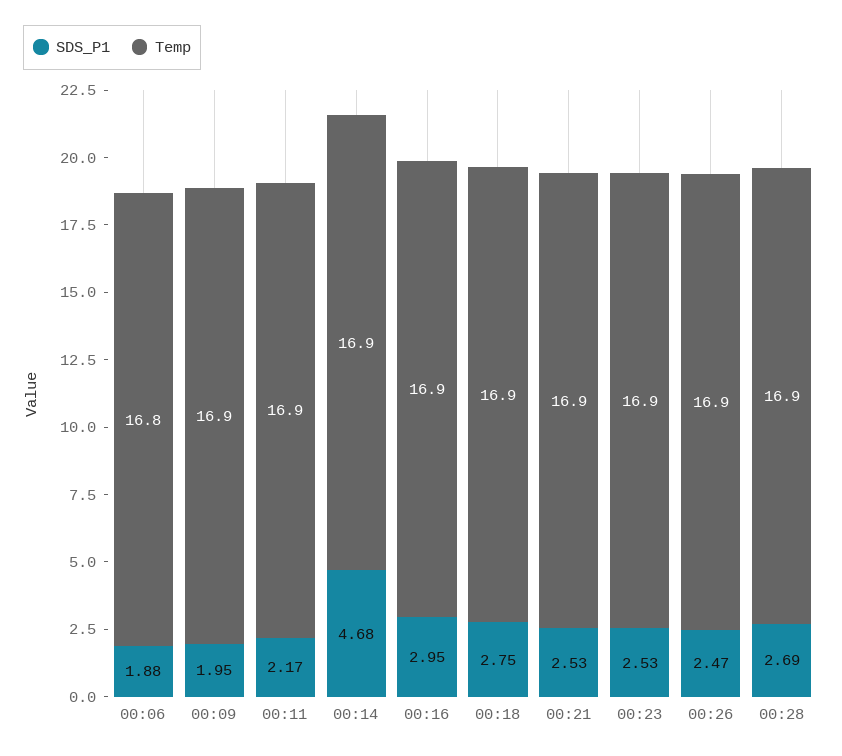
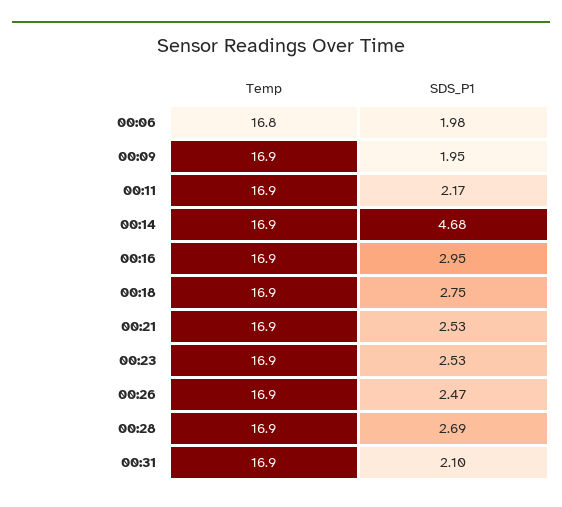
SDS_P1, 00:06: 1.88 -> 1.98
Temp, 00:31: none -> 16.9
SDS_P1, 00:31: none -> 2.1

